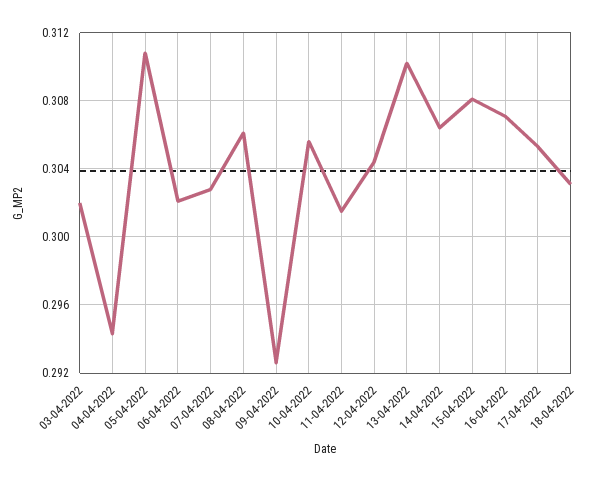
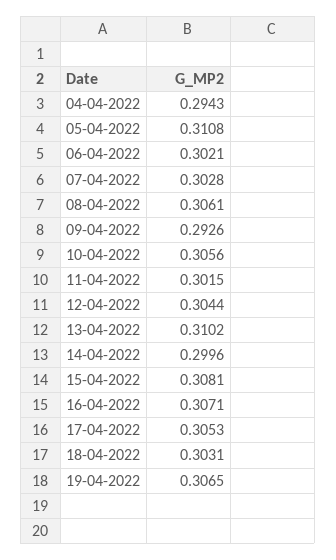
03-04-2022: 0.302 -> none
14-04-2022: 0.3065 -> 0.2996
19-04-2022: none -> 0.3065

